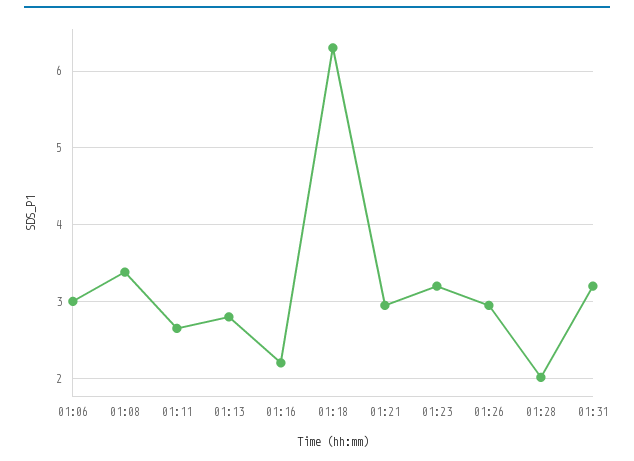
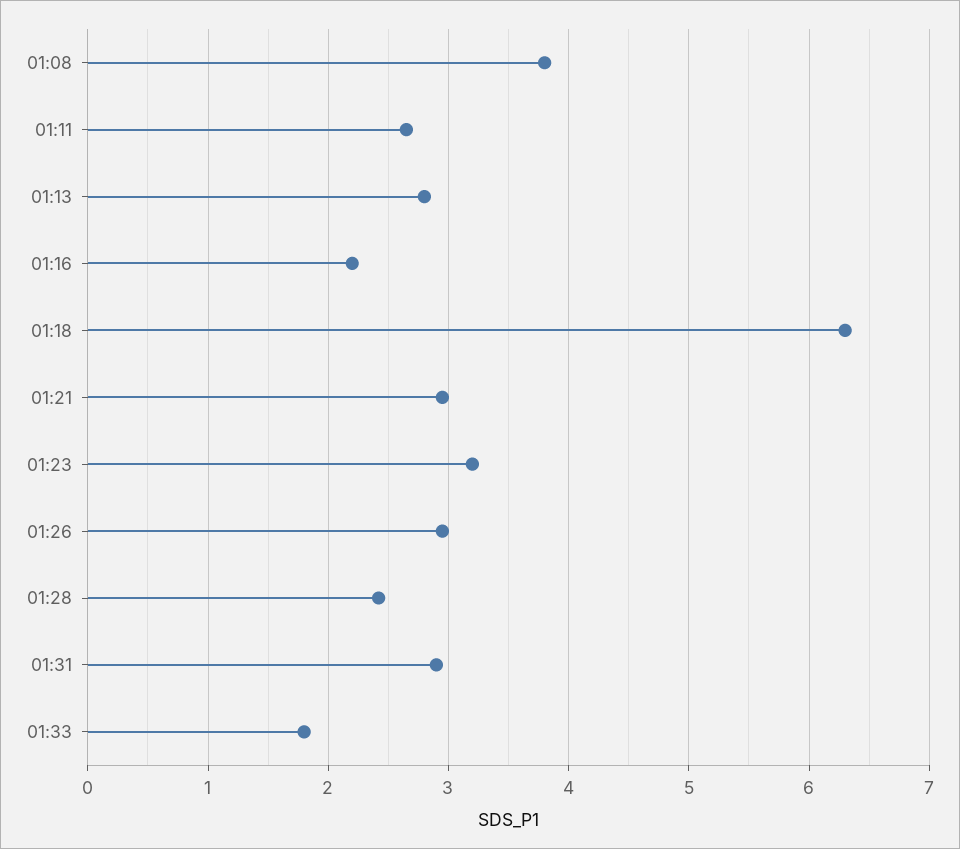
01:06: 3 -> none
01:08: 3.4 -> 3.8
01:28: 2 -> 2.4
01:31: 3.2 -> 2.9
01:33: none -> 1.8

